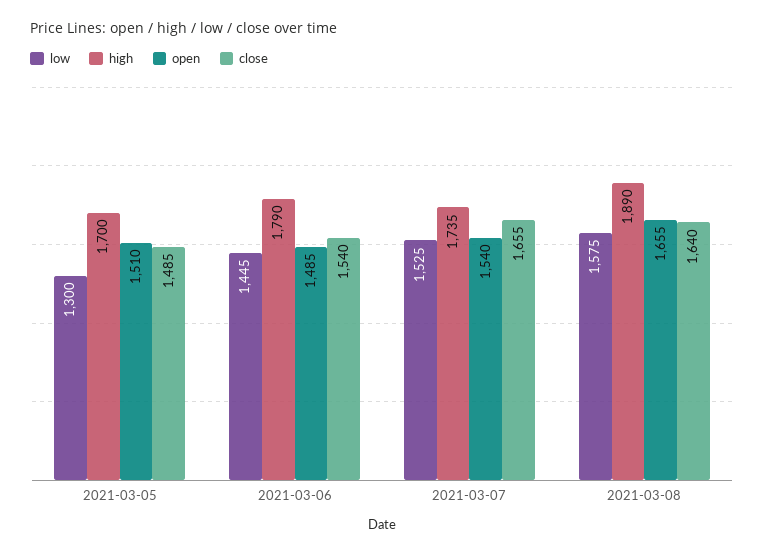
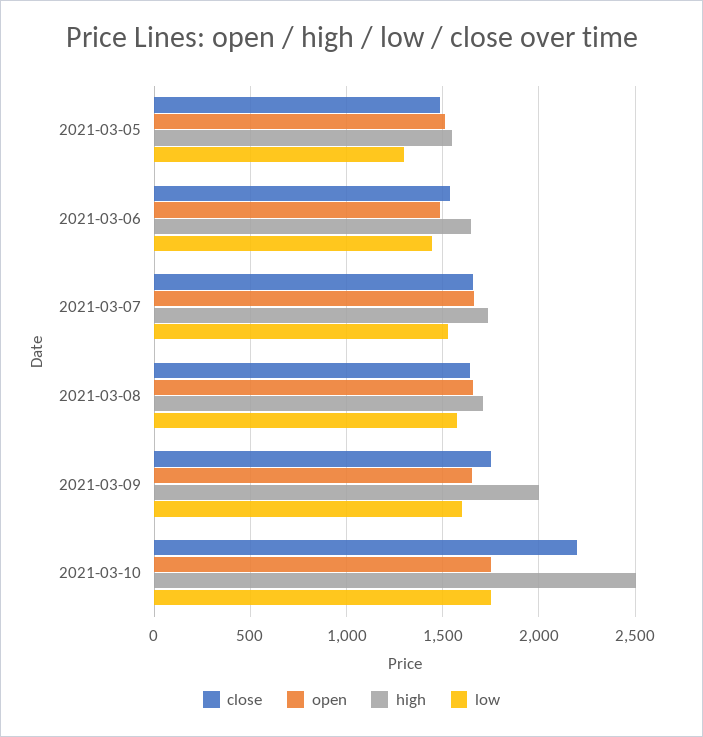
high, 2021-03-05: 1700 -> 1550
high, 2021-03-06: 1790 -> 1650
open, 2021-03-07: 1540 -> 1650
high, 2021-03-08: 1890 -> 1700
close, 2021-03-09: none -> 1750
open, 2021-03-09: none -> 1650
high, 2021-03-09: none -> 2000
low, 2021-03-09: none -> 1600
close, 2021-03-10: none -> 2200
open, 2021-03-10: none -> 1750
high, 2021-03-10: none -> 2500
low, 2021-03-10: none -> 1750

